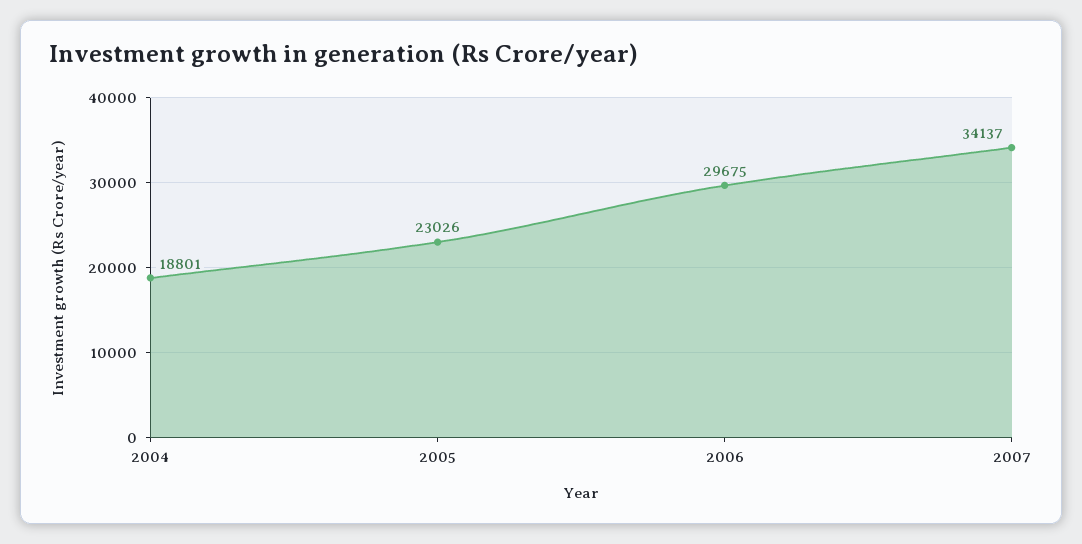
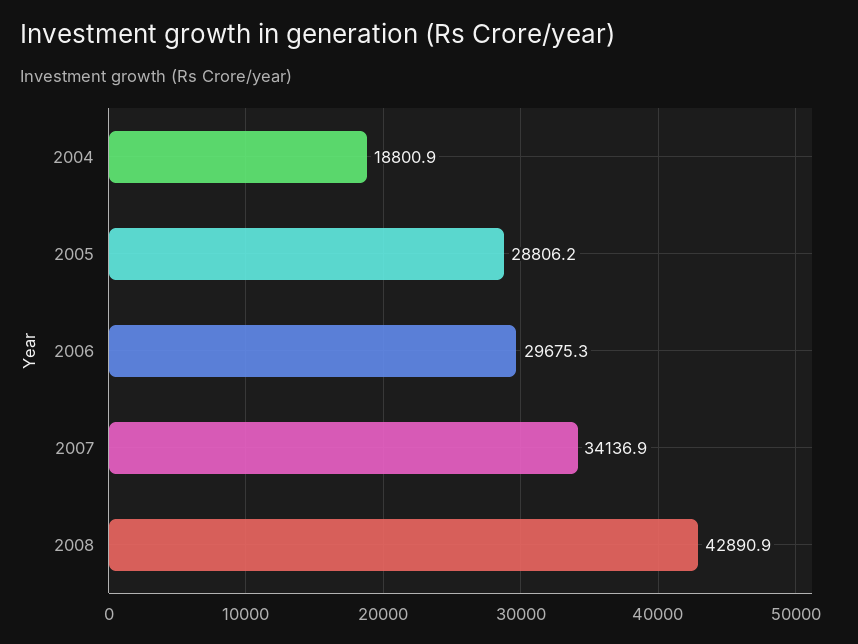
2005: 23026 -> 28806.2
2008: none -> 42890.9

